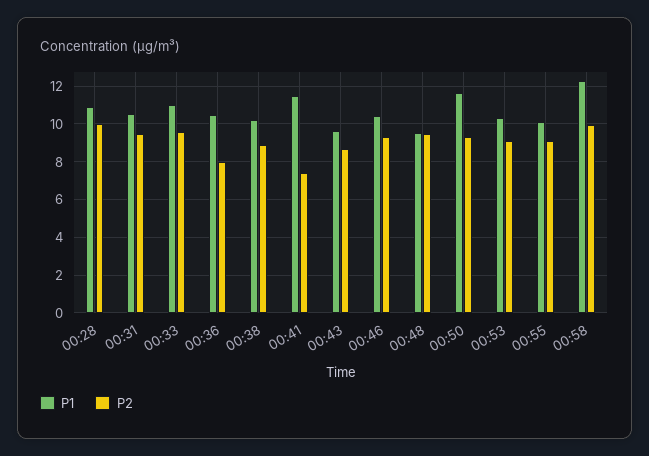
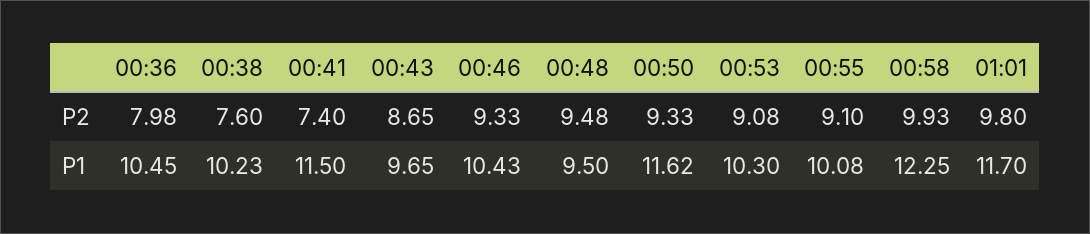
P1, 00:28: 11 -> none
P2, 00:28: 10 -> none
P1, 00:31: 10.5 -> none
P2, 00:31: 9.5 -> none
P1, 00:33: 11 -> none
P2, 00:33: 9.5 -> none
P2, 00:38: 9 -> 7.6
P2, 01:01: none -> 9.8
P1, 01:01: none -> 11.7

